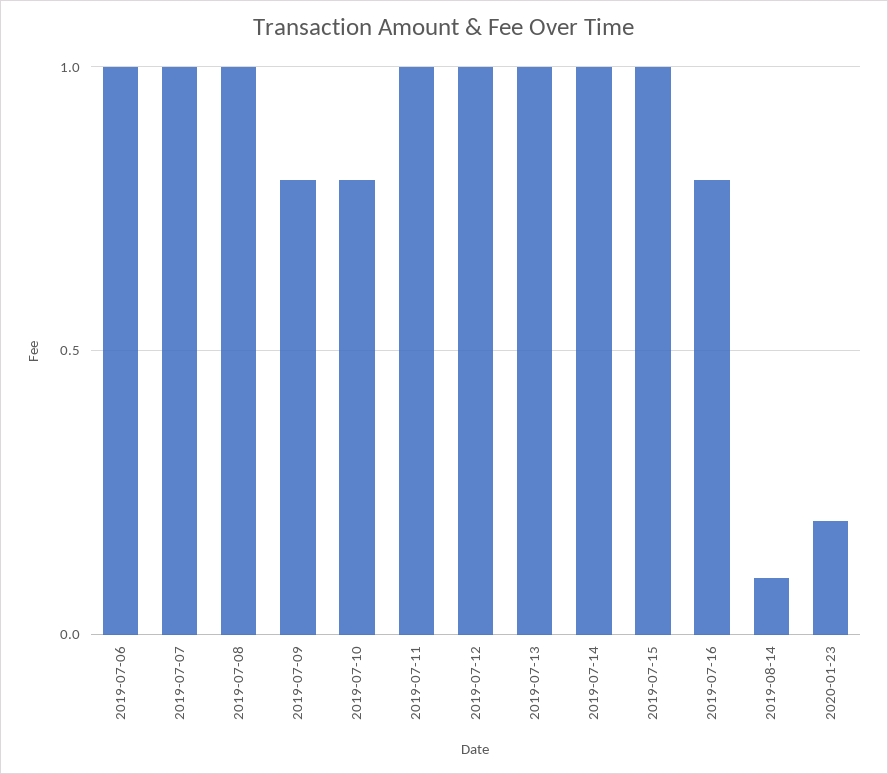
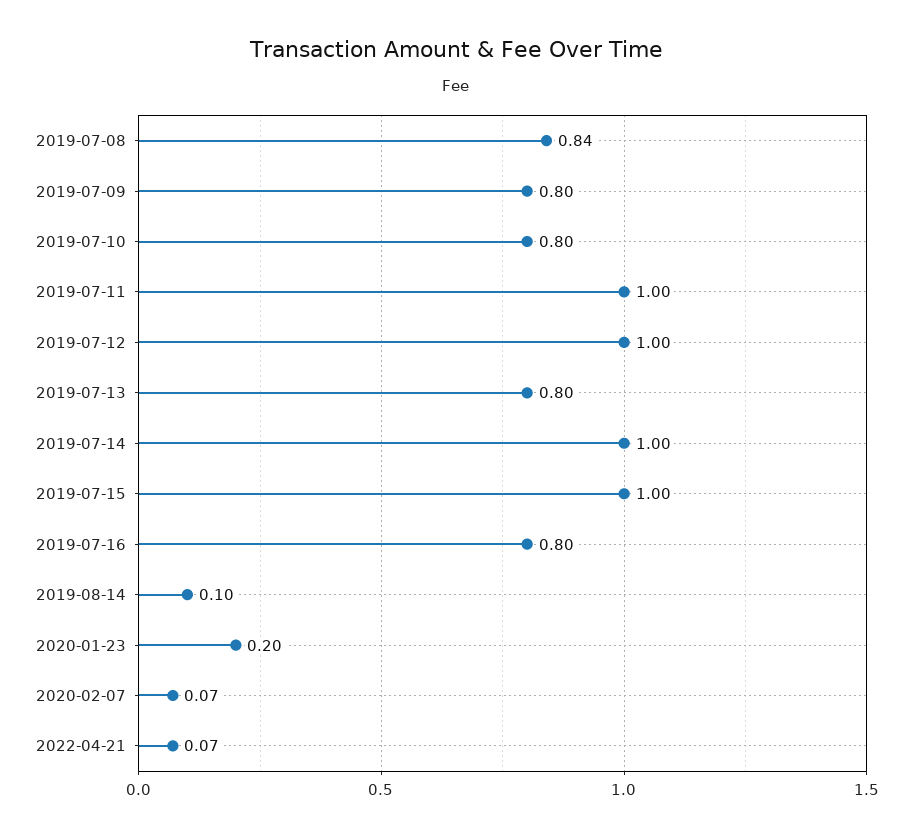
2019-07-06: 1 -> none
2019-07-07: 1 -> none
2019-07-08: 1 -> 0.84
2019-07-13: 1 -> 0.8
2020-02-07: none -> 0.07
2022-04-21: none -> 0.07

